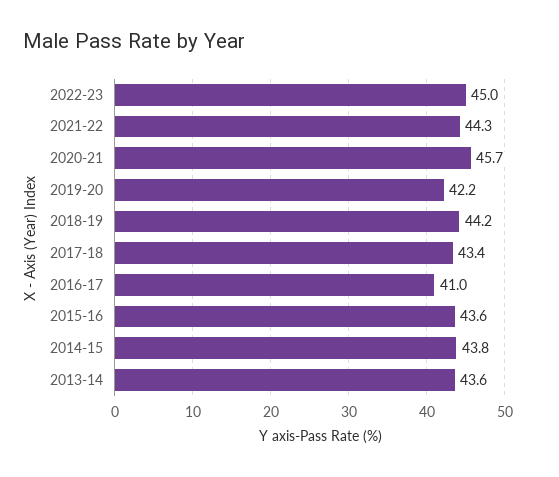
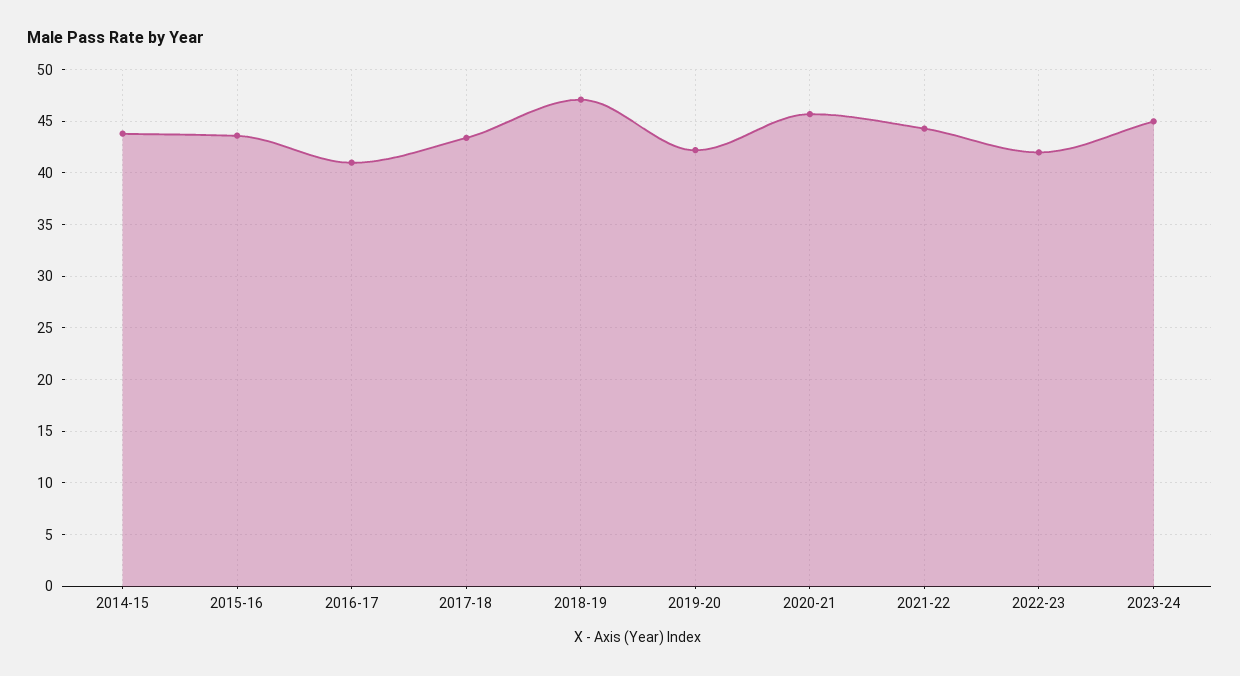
2022-23: 45 -> 42
2018-19: 44.2 -> 47
2013-14: 43.6 -> none
2023-24: none -> 45

